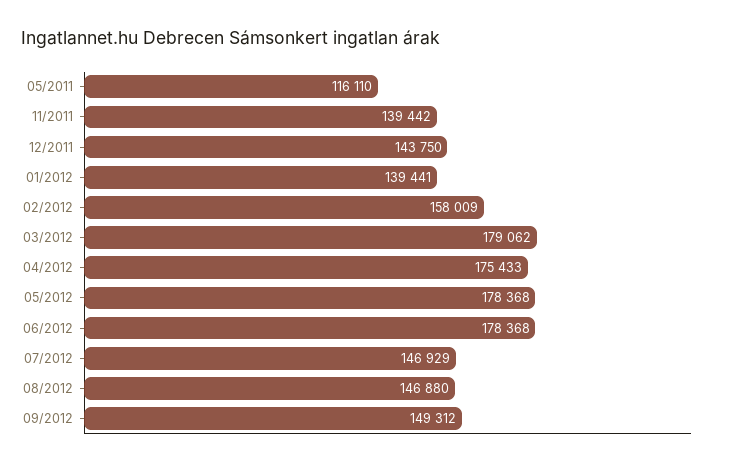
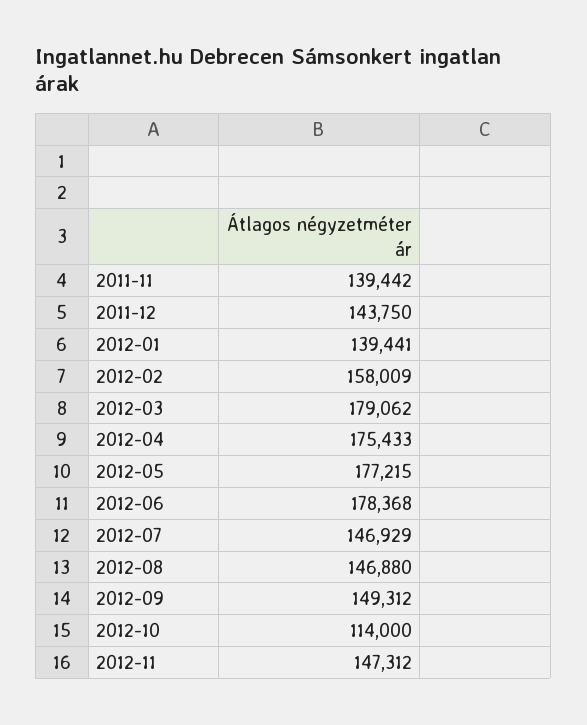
05/2011: 116110 -> none
05/2012: 178368 -> 177215
2012-10: none -> 114000
2012-11: none -> 147312

